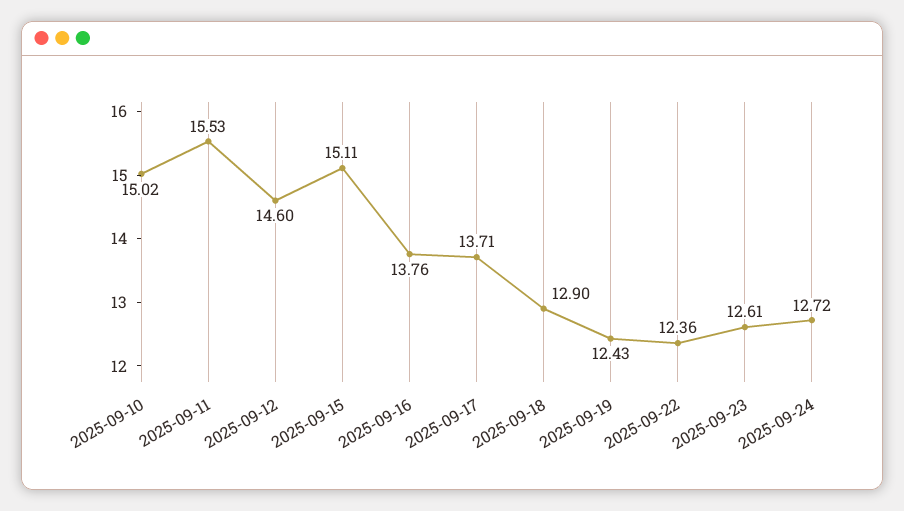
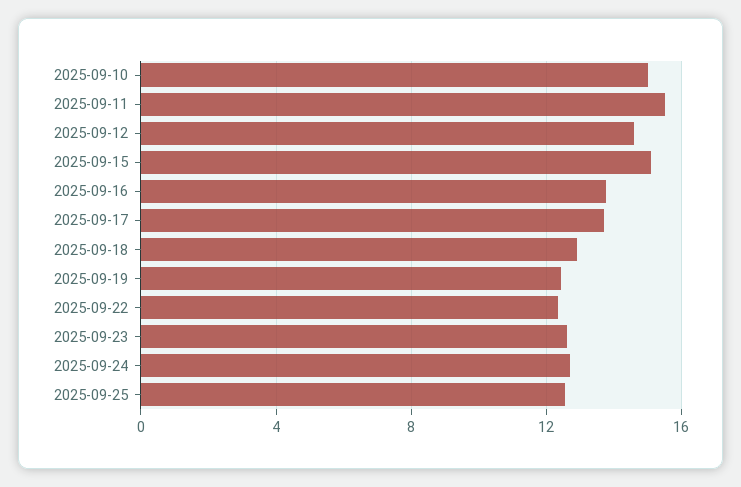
2025-09-25: none -> 12.5

